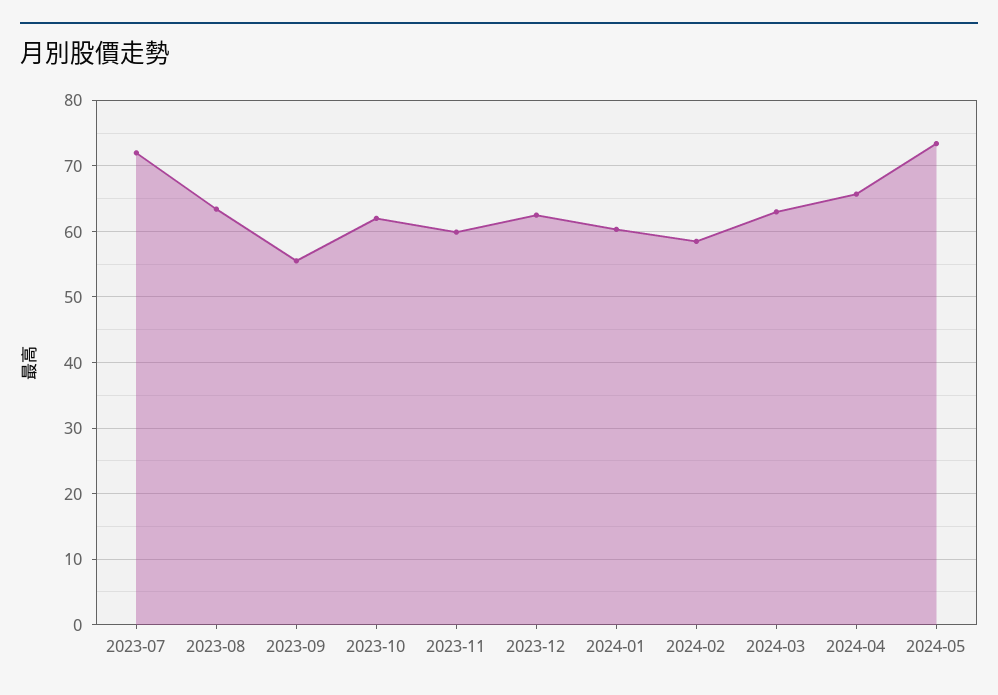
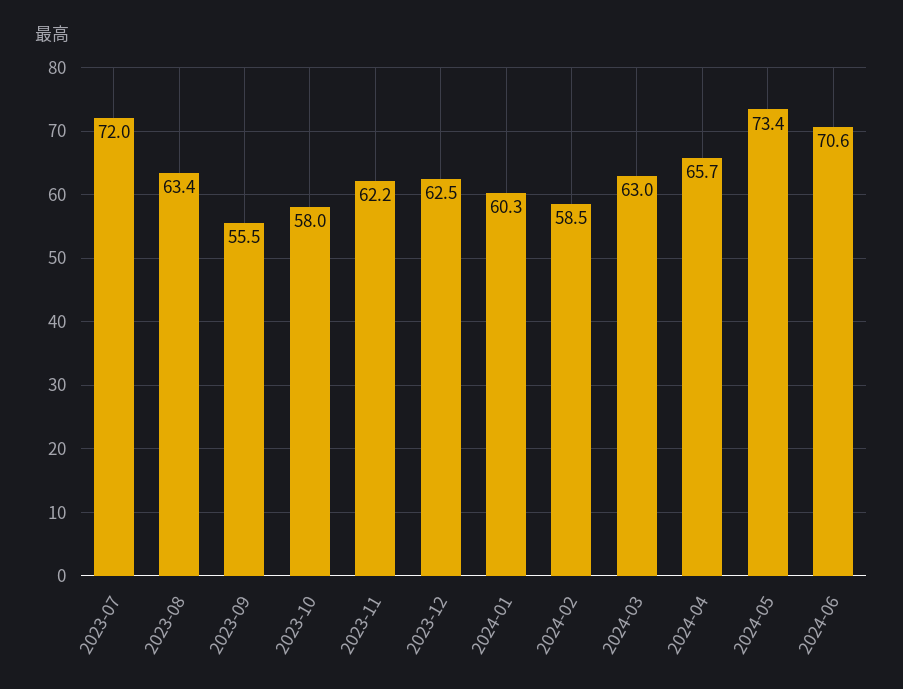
2023-10: 62 -> 58
2023-11: 60 -> 62.2
2024-06: none -> 70.6

